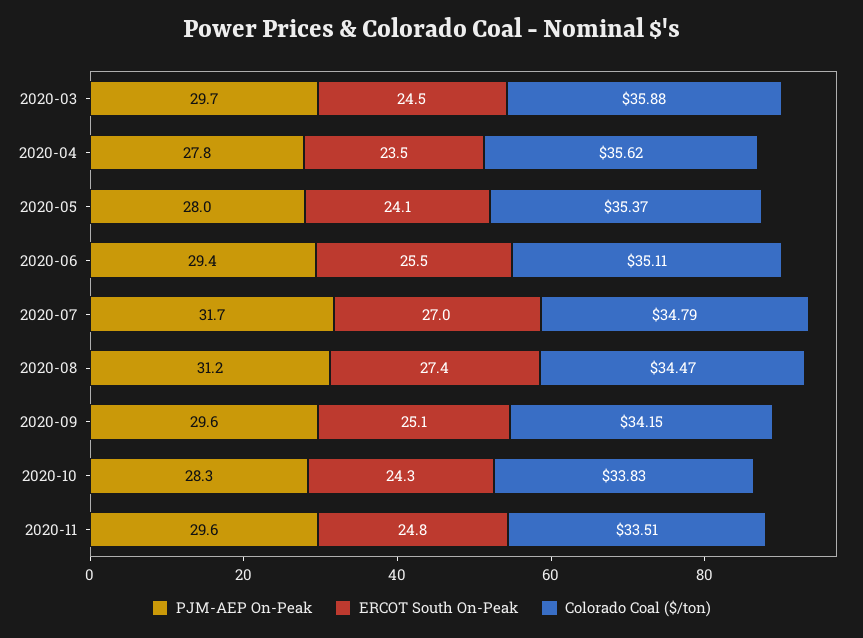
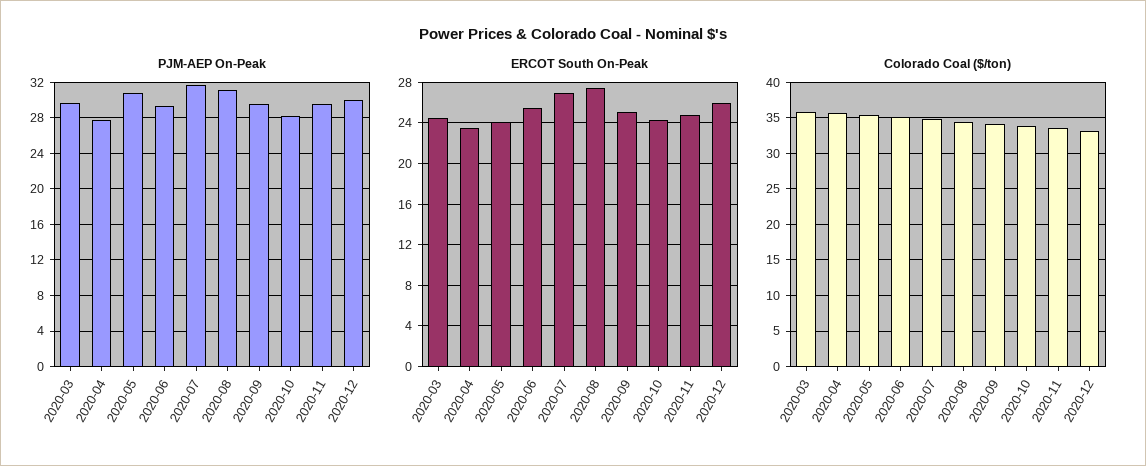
PJM-AEP On-Peak, 2020-05: 28 -> 31
PJM-AEP On-Peak, 2020-12: none -> 30
ERCOT South On-Peak, 2020-12: none -> 26
Colorado Coal ($/ton), 2020-12: none -> 33

